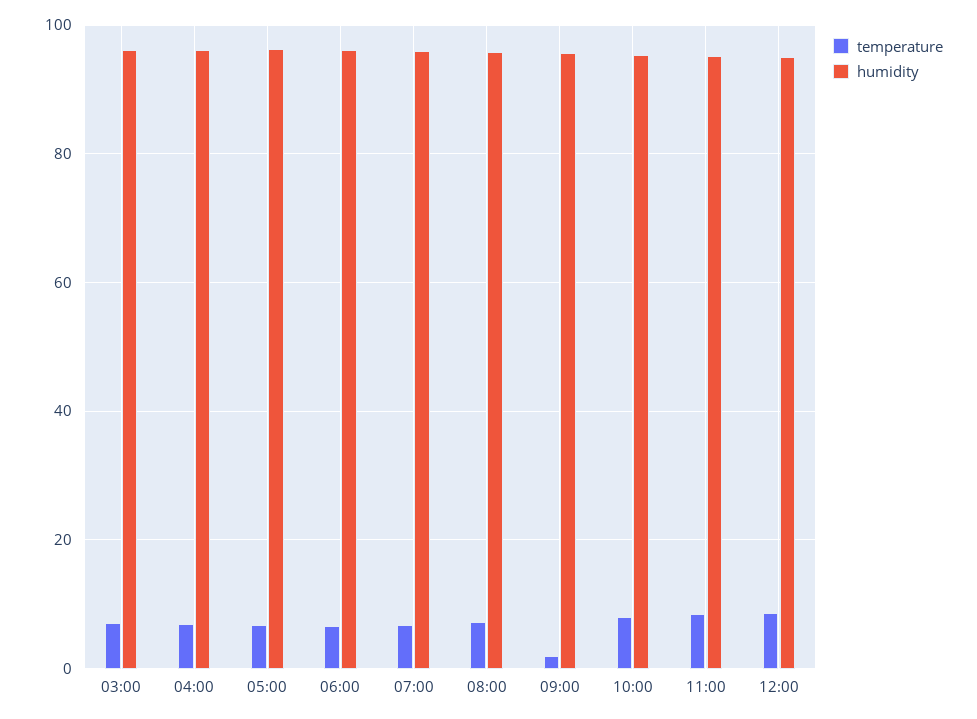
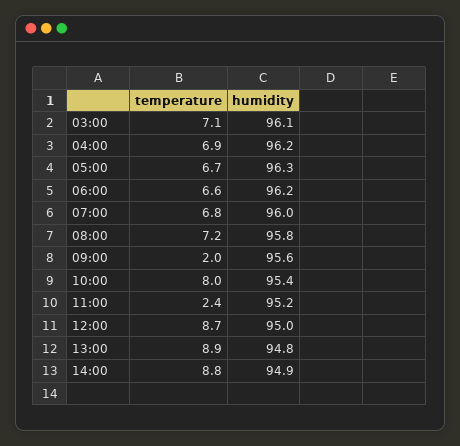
temperature, 11:00: 8 -> 2.4
temperature, 13:00: none -> 8.9
humidity, 13:00: none -> 94.8
temperature, 14:00: none -> 8.8
humidity, 14:00: none -> 94.9

